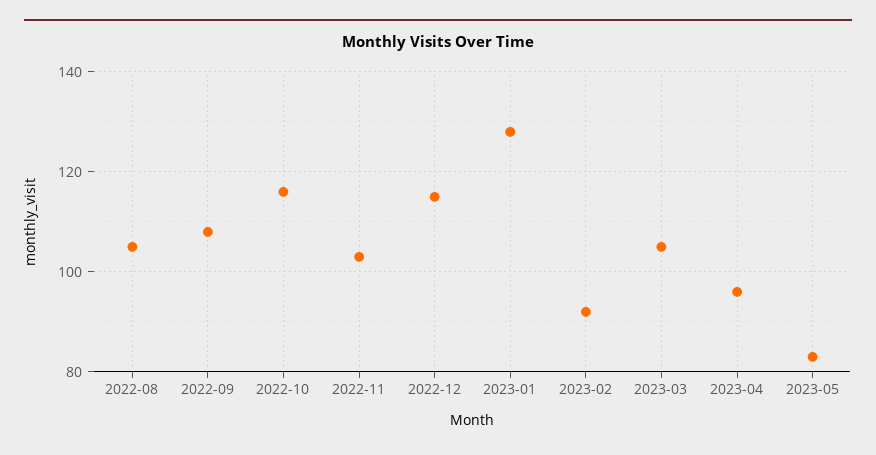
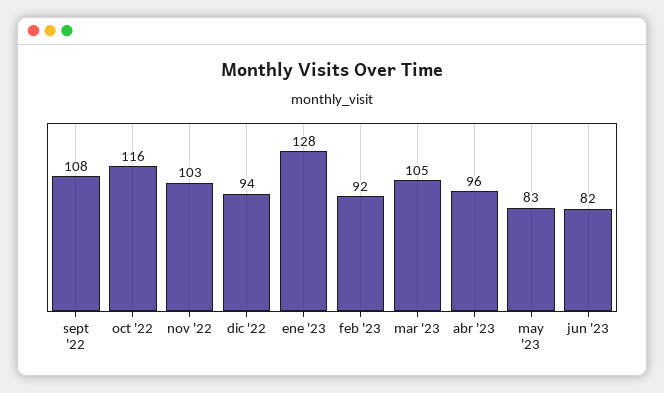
2022-08: 105 -> none
2022-12: 115 -> 94
jun '23: none -> 82

